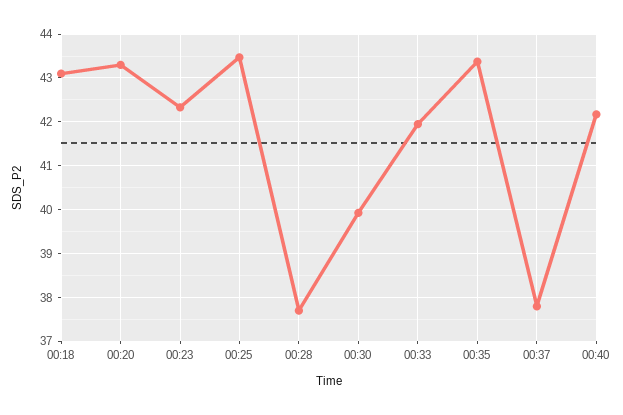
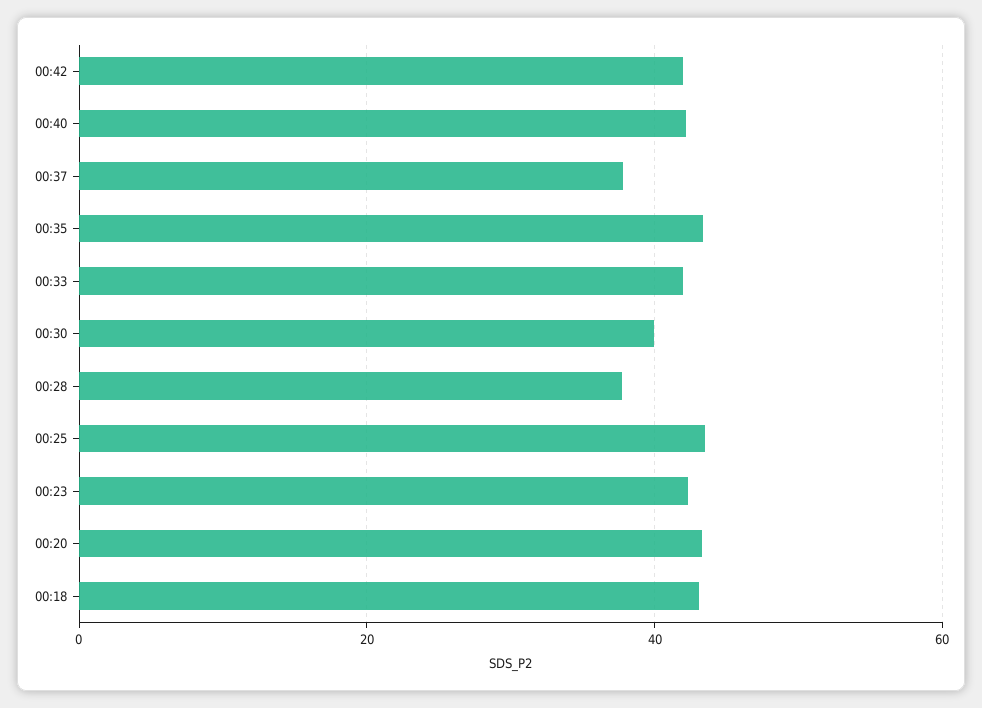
00:42: none -> 42

